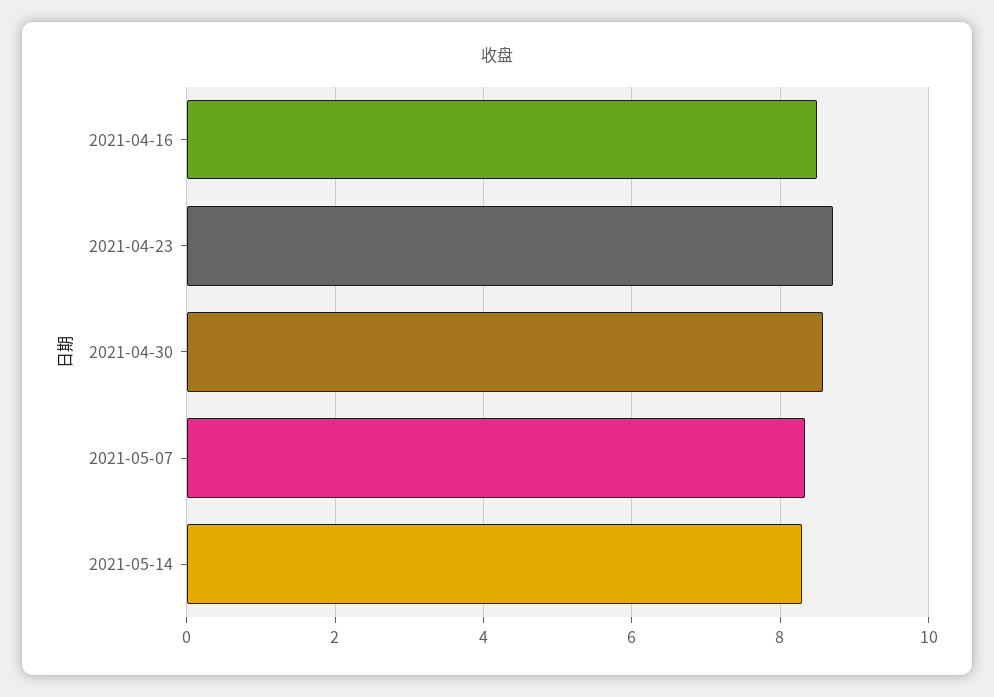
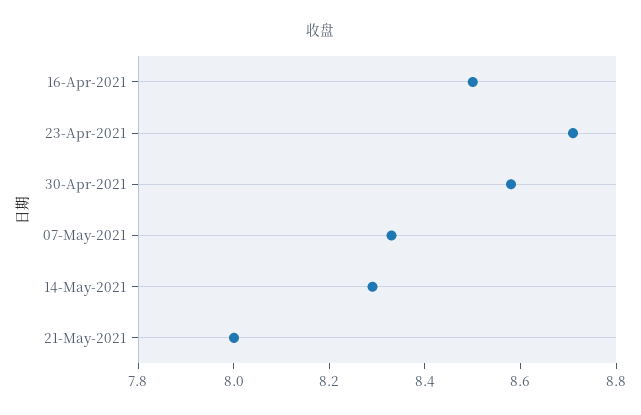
21-May-2021: none -> 8

